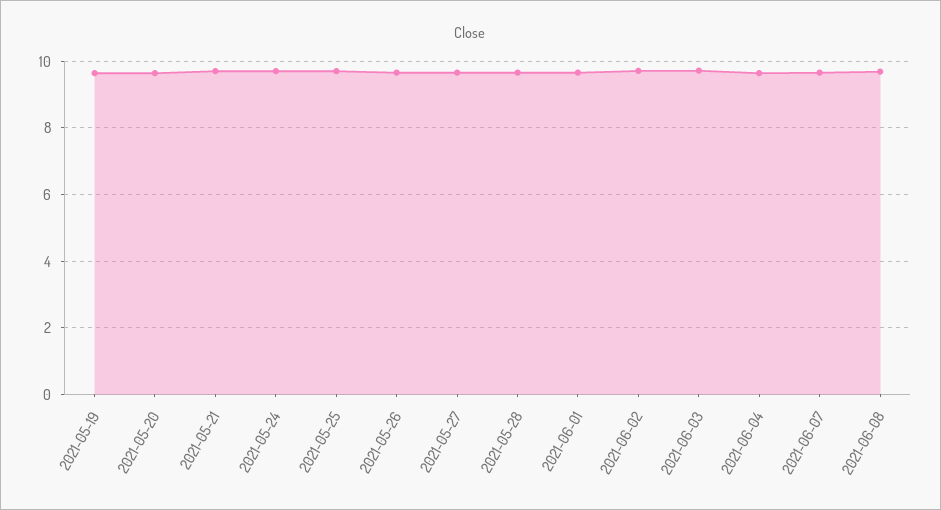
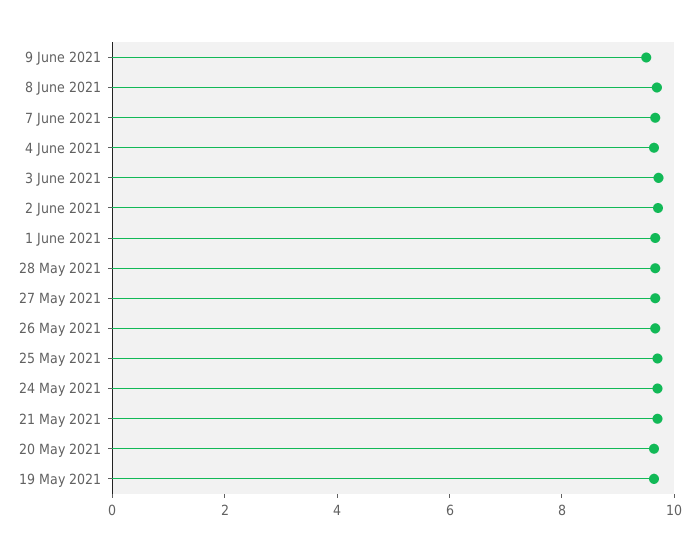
9 June 2021: none -> 9.5

